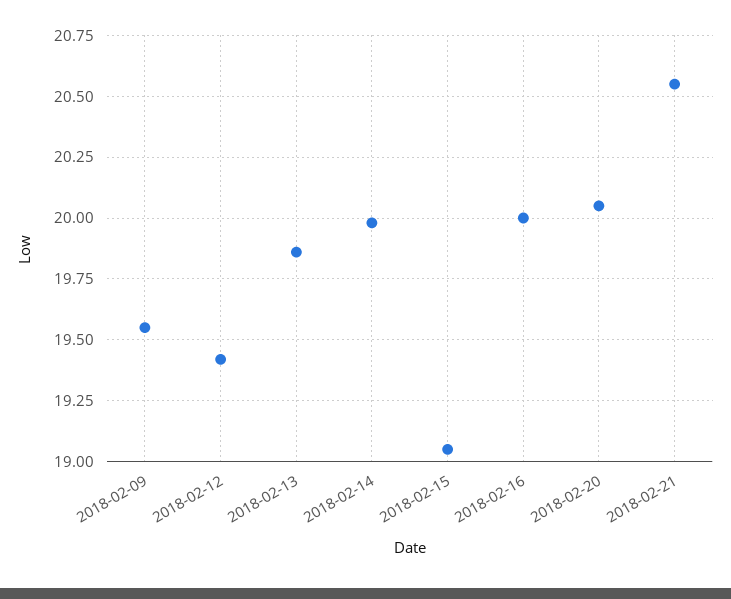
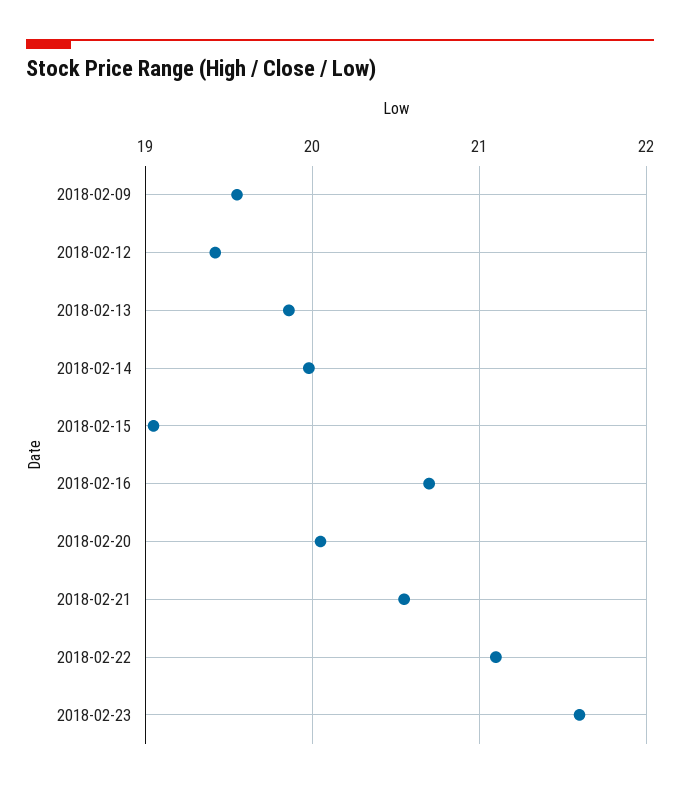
2018-02-16: 20 -> 20.7
2018-02-22: none -> 21.1
2018-02-23: none -> 21.6

